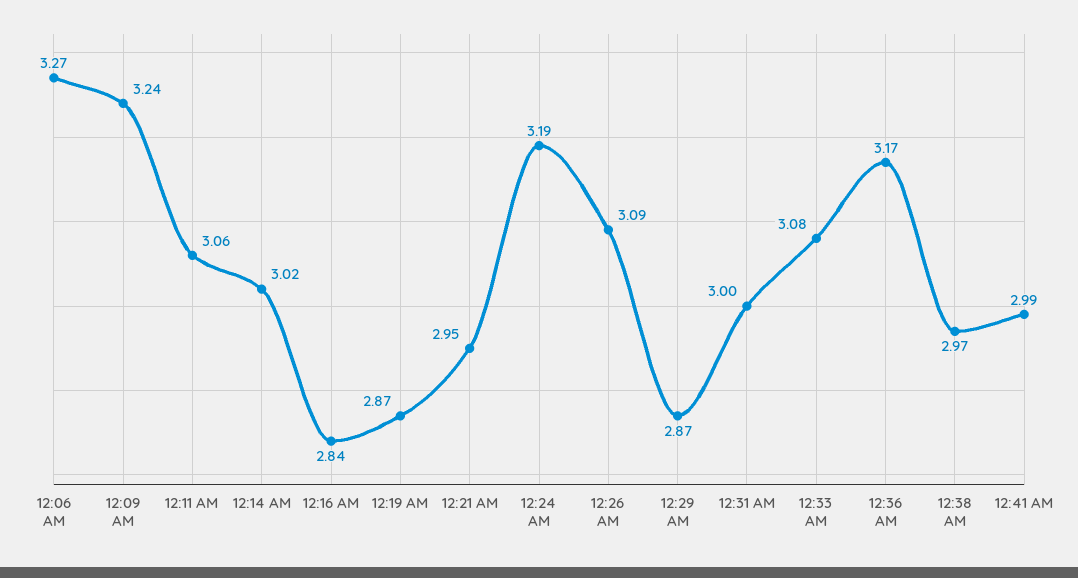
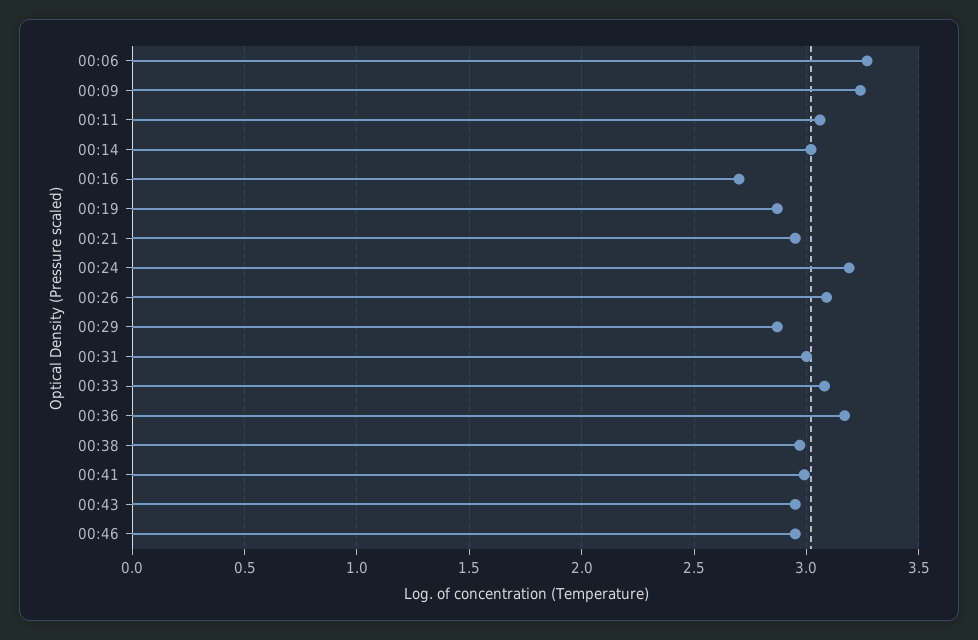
12:16 AM: 2.84 -> 2.7
00:43: none -> 2.95
00:46: none -> 2.95

